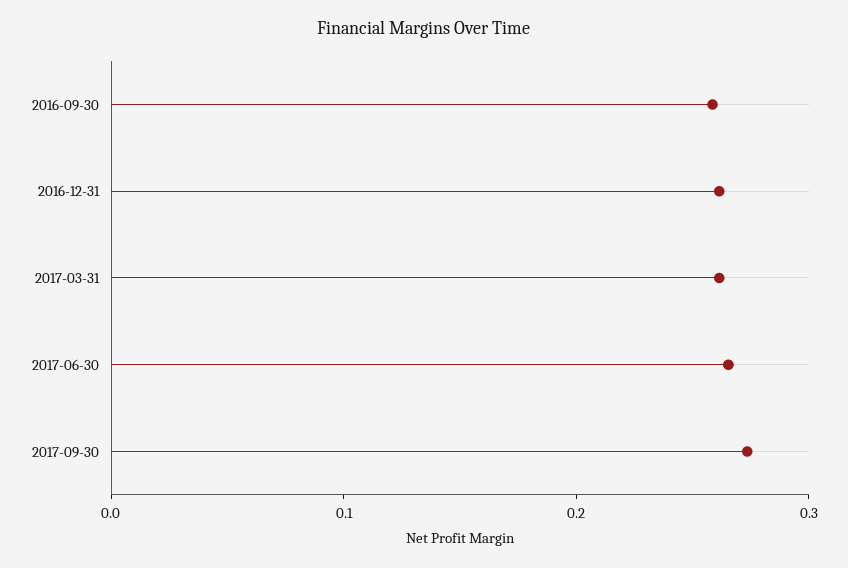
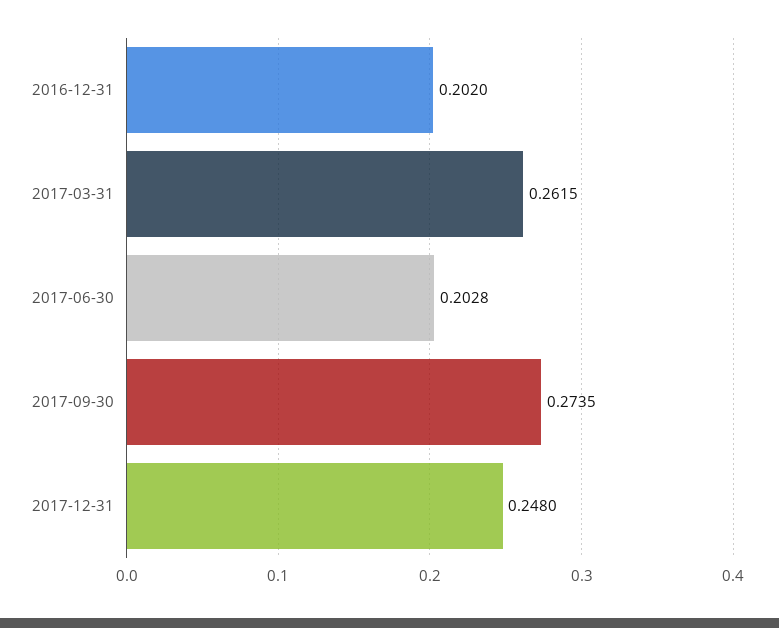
2016-09-30: 0.26 -> none
2016-12-31: 0.26 -> 0.202
2017-06-30: 0.26 -> 0.2028
2017-12-31: none -> 0.248

